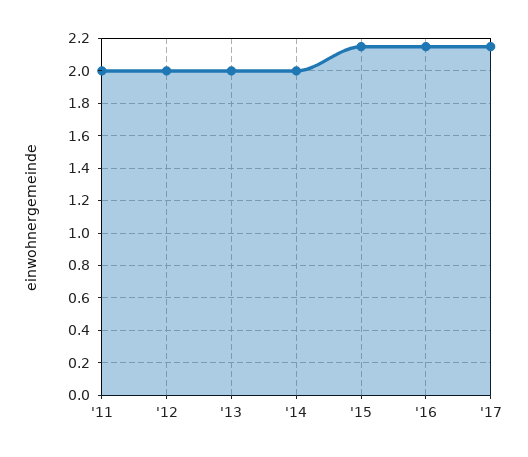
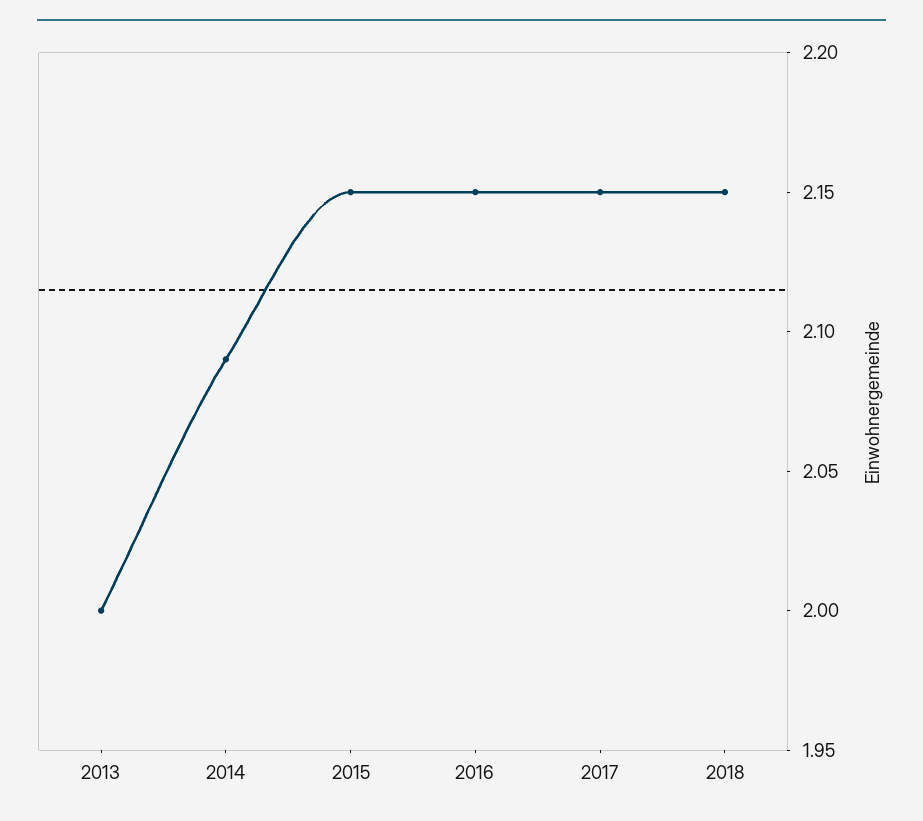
'11: 2 -> none
'12: 2 -> none
'14: 2 -> 2.09
2018: none -> 2.15

